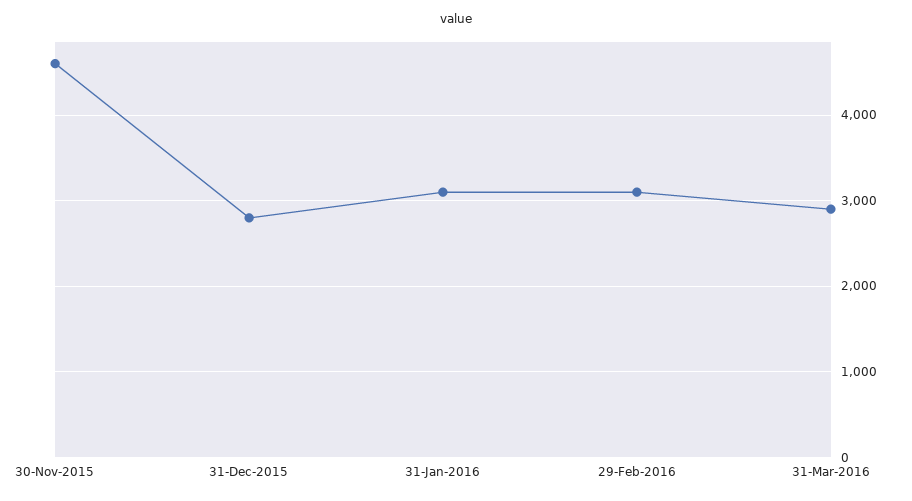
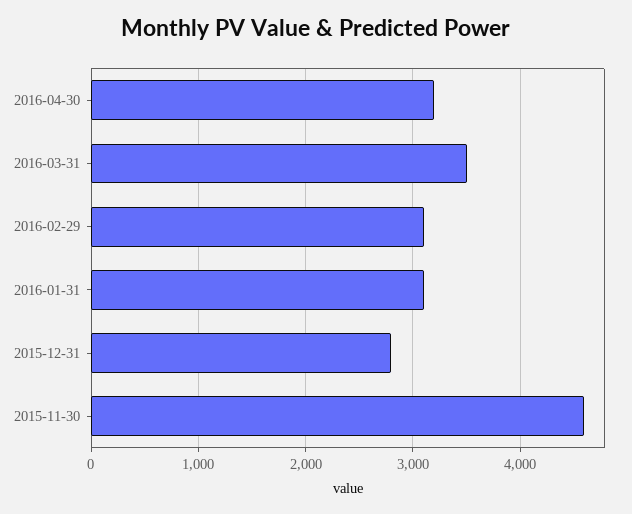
31-Mar-2016: 2900 -> 3500
2016-04-30: none -> 3200

